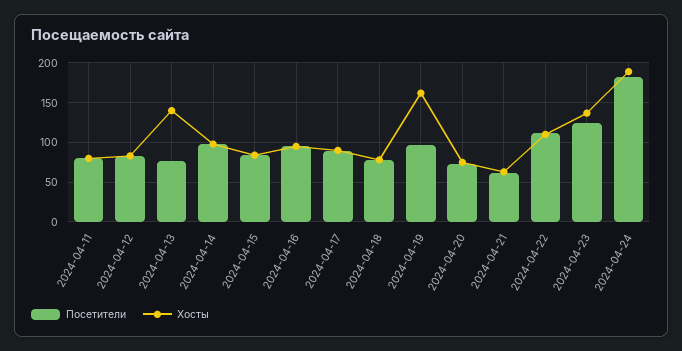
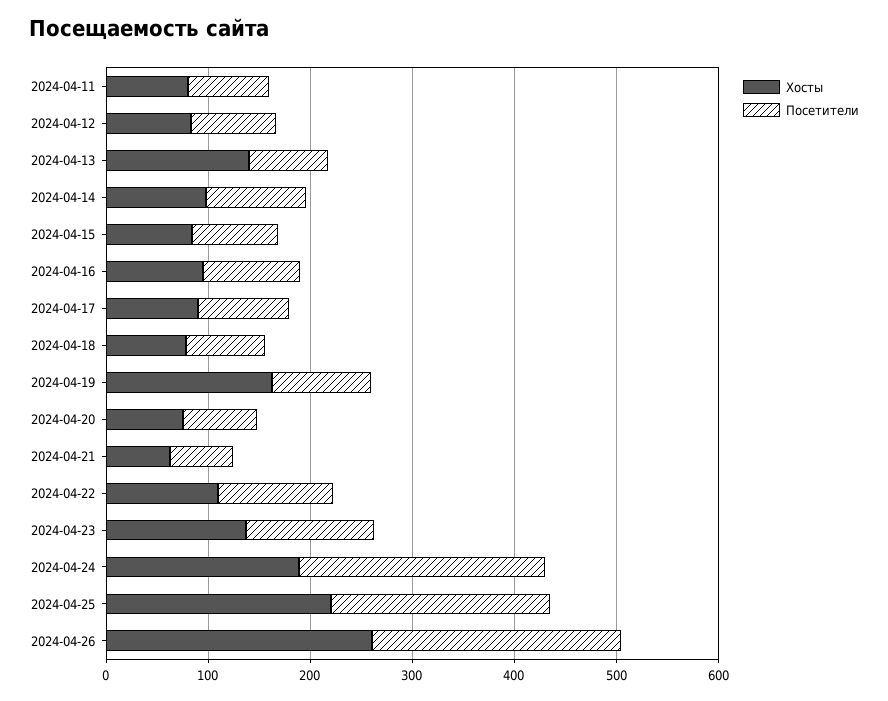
Посетители, 2024-04-24: 180 -> 240
Хосты, 2024-04-25: none -> 220
Посетители, 2024-04-25: none -> 220
Хосты, 2024-04-26: none -> 260
Посетители, 2024-04-26: none -> 240

